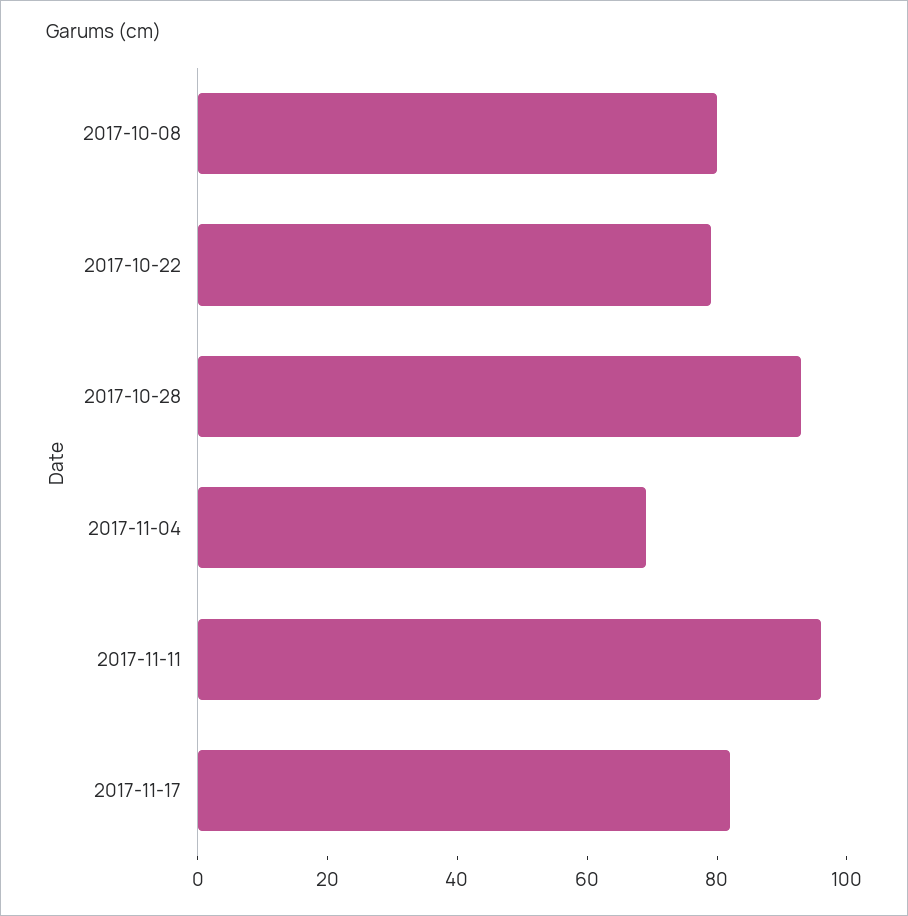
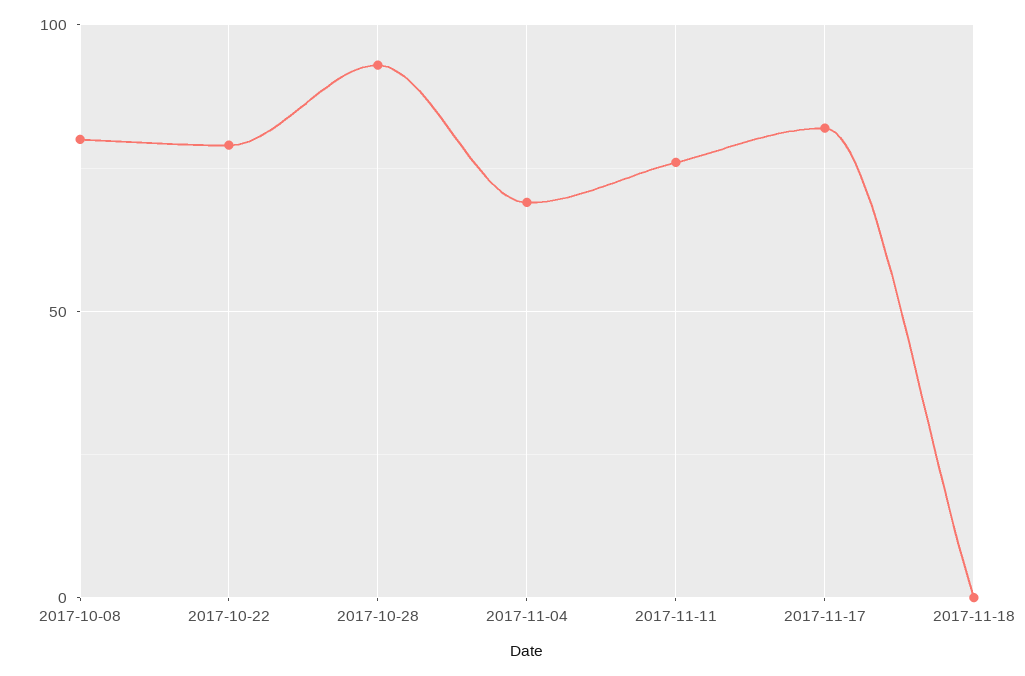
2017-11-11: 95 -> 75
2017-11-18: none -> 0

